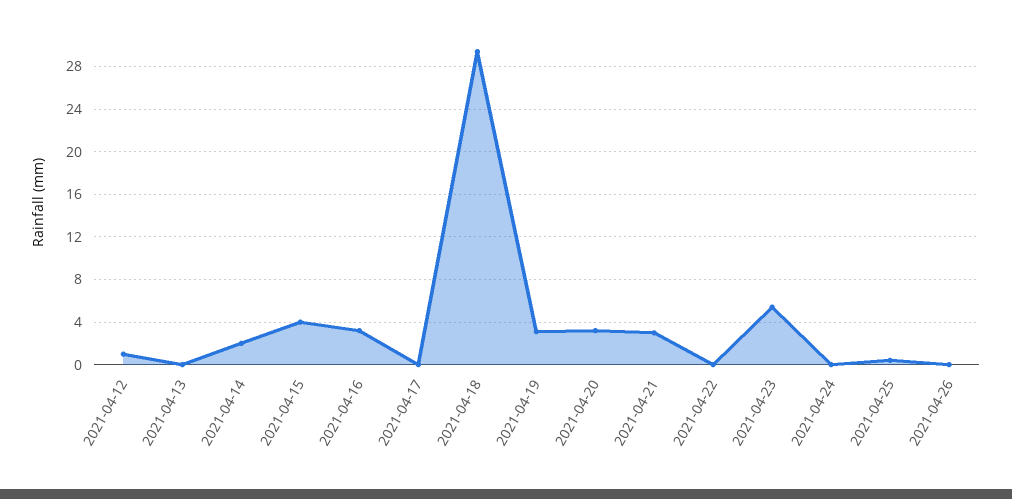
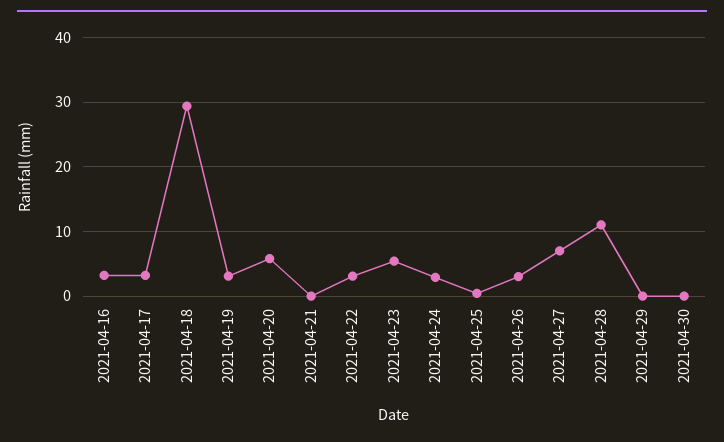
2021-04-12: 1 -> none
2021-04-13: 0 -> none
2021-04-14: 2 -> none
2021-04-15: 4 -> none
2021-04-17: 0 -> 3
2021-04-20: 3 -> 6
2021-04-21: 3 -> 0
2021-04-22: 0 -> 3
2021-04-24: 0 -> 3
2021-04-26: 0 -> 3
2021-04-27: none -> 7
2021-04-28: none -> 11
2021-04-29: none -> 0
2021-04-30: none -> 0

